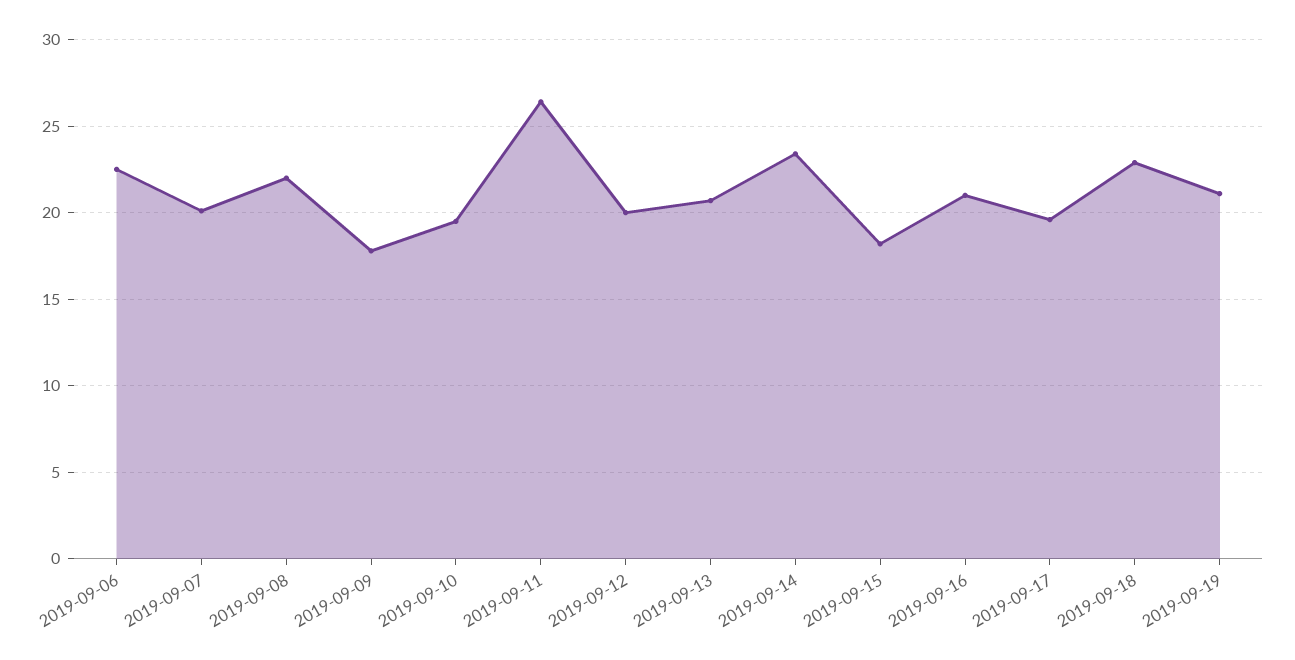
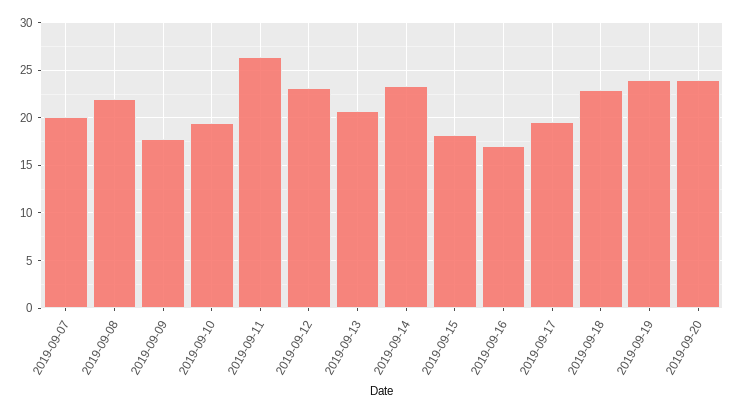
2019-09-06: 22.5 -> none
2019-09-12: 20 -> 23
2019-09-16: 21 -> 17
2019-09-19: 21 -> 24
2019-09-20: none -> 24

